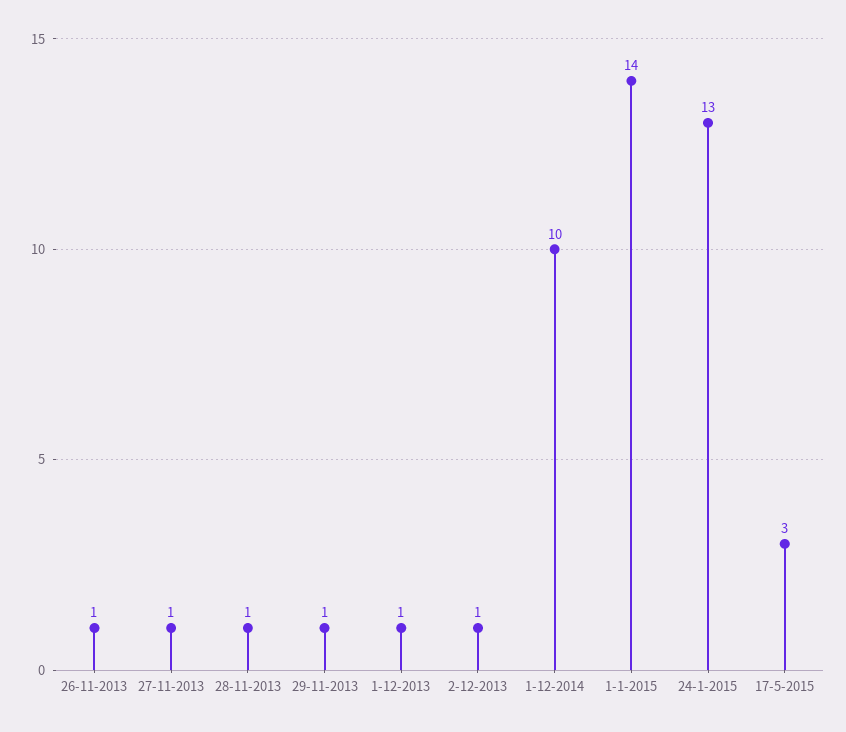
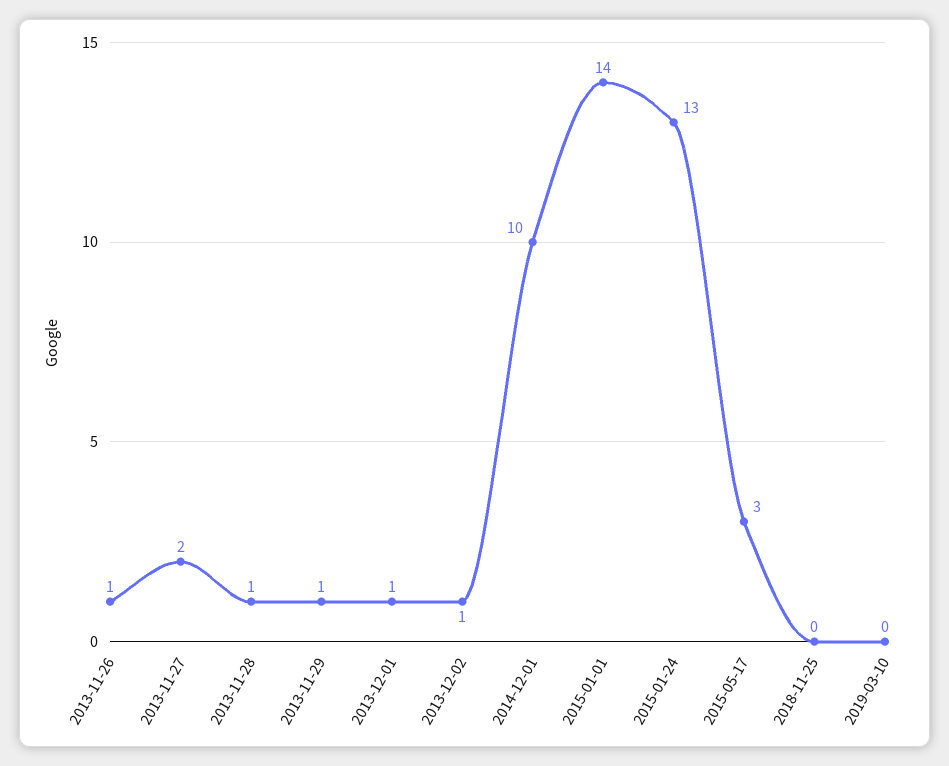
27-11-2013: 1 -> 2
2018-11-25: none -> 0
2019-03-10: none -> 0

